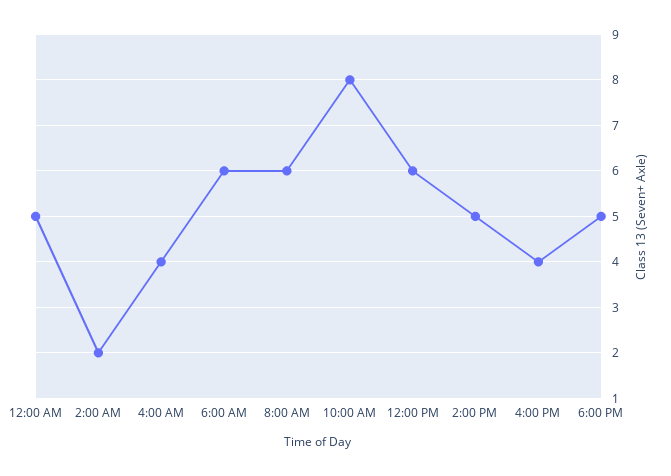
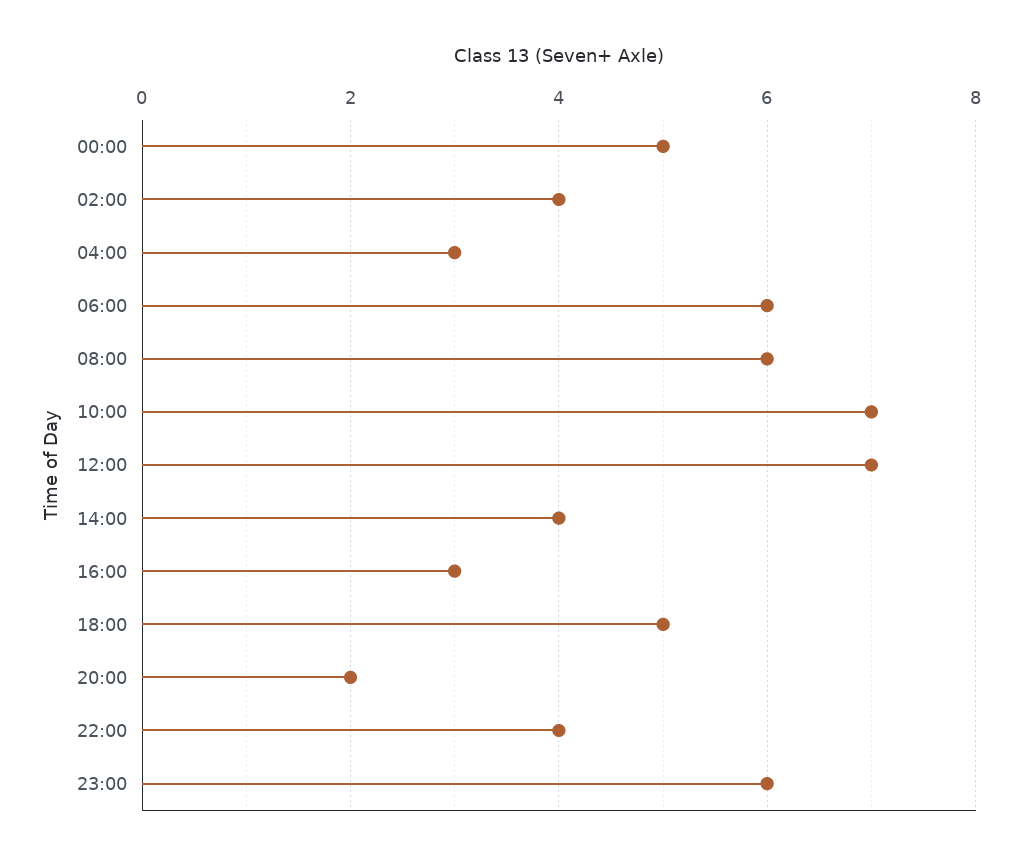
2:00 AM: 2 -> 4
4:00 AM: 4 -> 3
10:00 AM: 8 -> 7
12:00 PM: 6 -> 7
2:00 PM: 5 -> 4
4:00 PM: 4 -> 3
20:00: none -> 2
22:00: none -> 4
23:00: none -> 6

